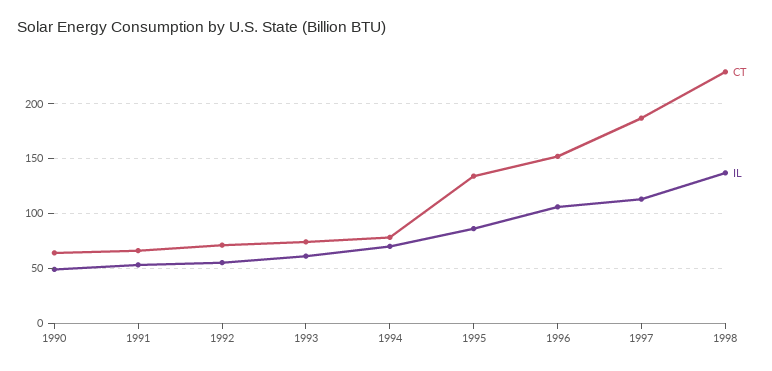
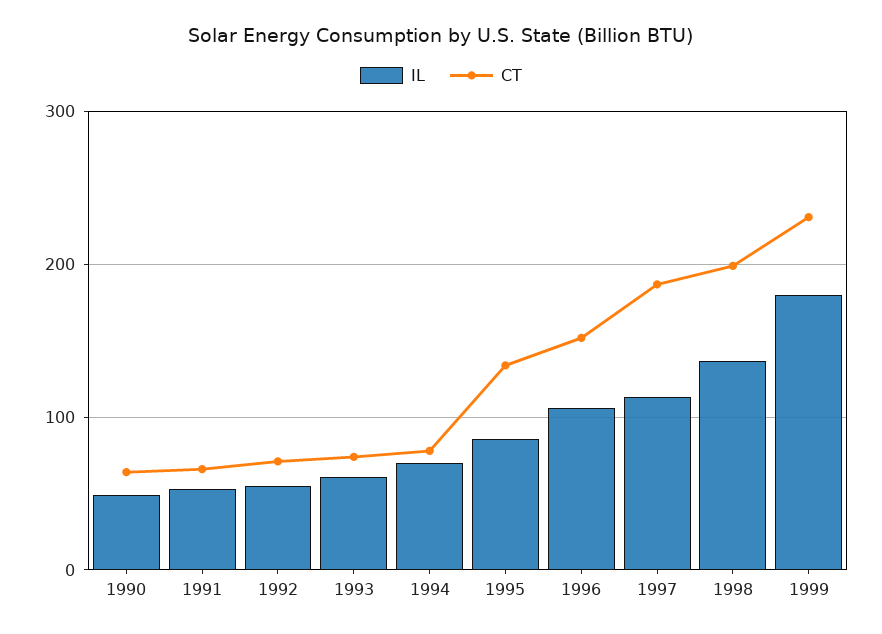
CT, 1998: 230 -> 200
IL, 1999: none -> 180
CT, 1999: none -> 230

